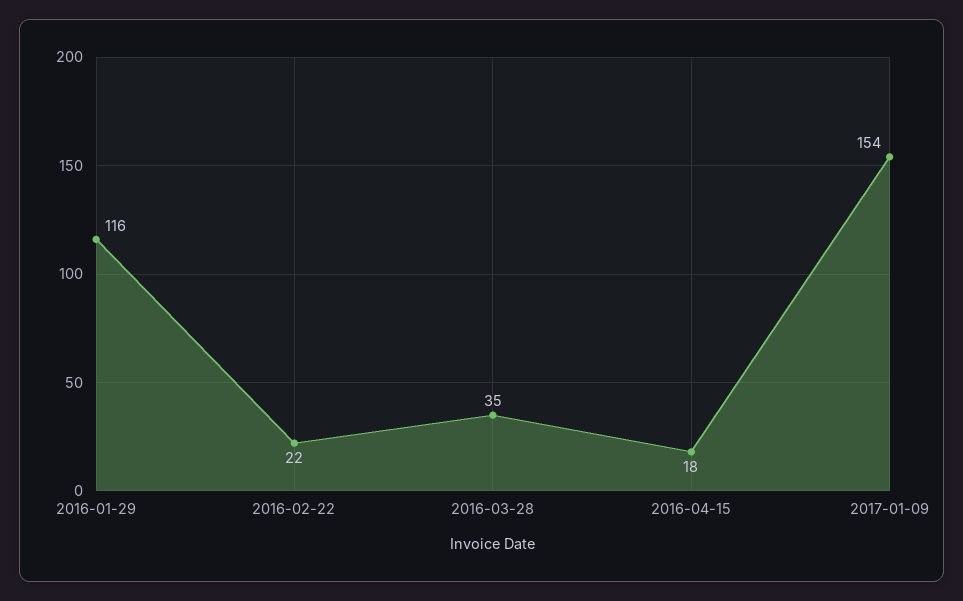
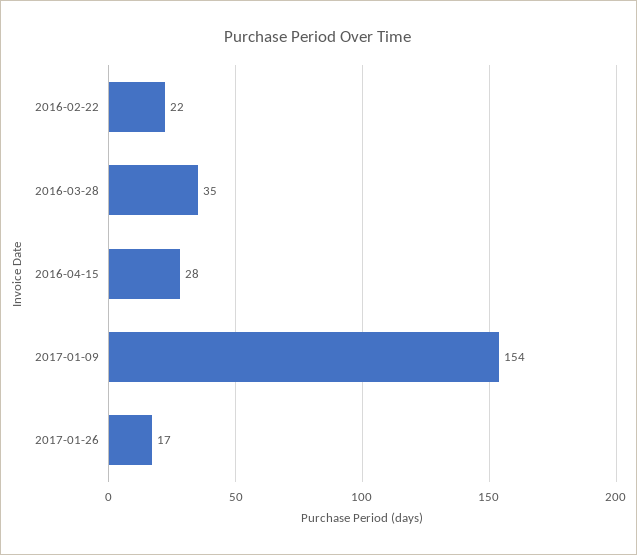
2016-01-29: 116 -> none
2016-04-15: 18 -> 28
2017-01-26: none -> 17

